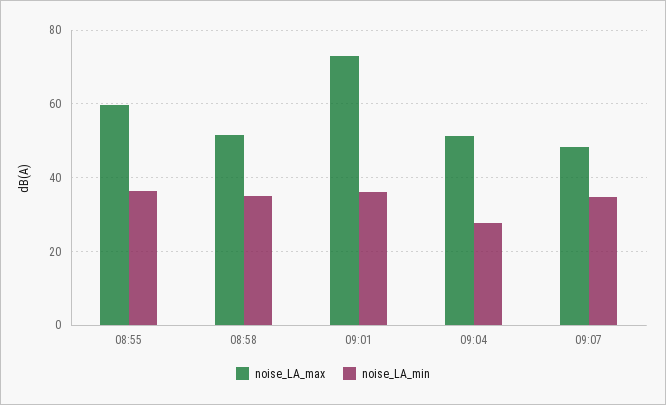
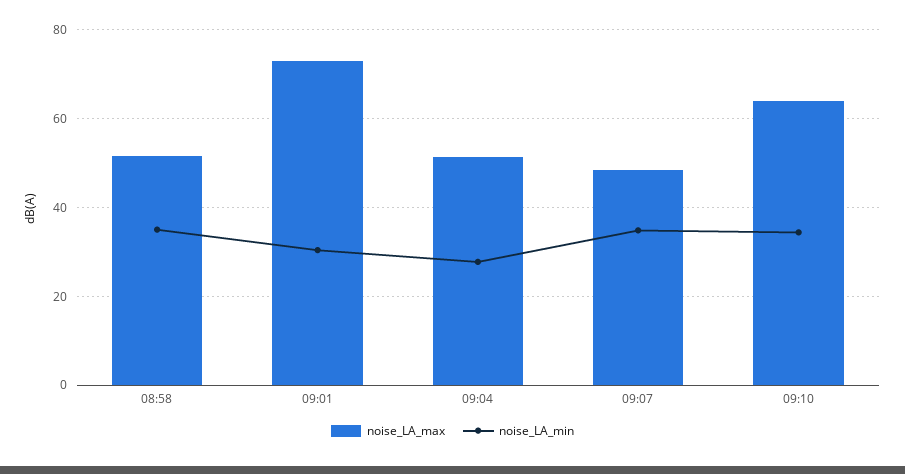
noise_LA_max, 08:55: 60 -> none
noise_LA_min, 08:55: 36 -> none
noise_LA_min, 09:01: 36 -> 30
noise_LA_max, 09:10: none -> 64
noise_LA_min, 09:10: none -> 34

